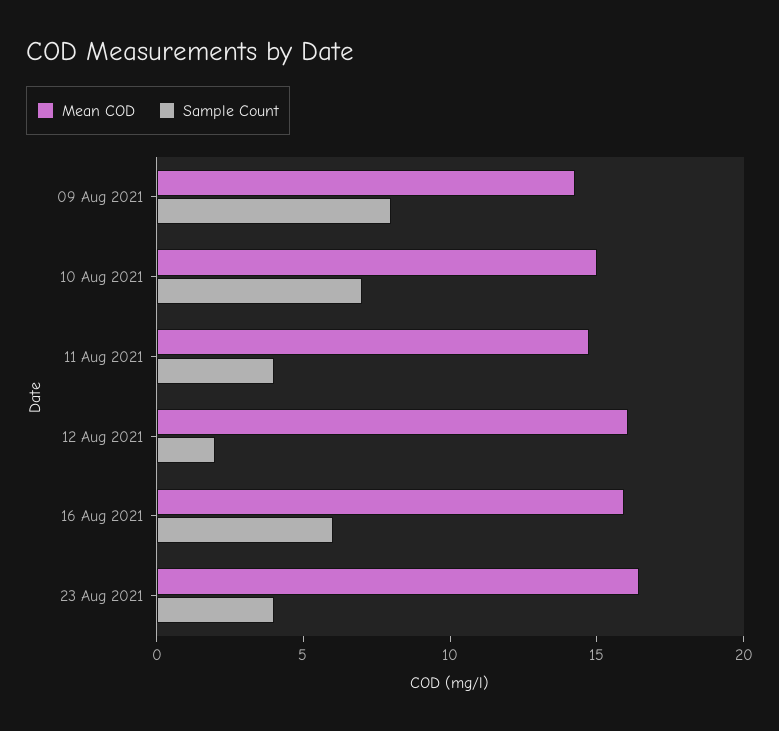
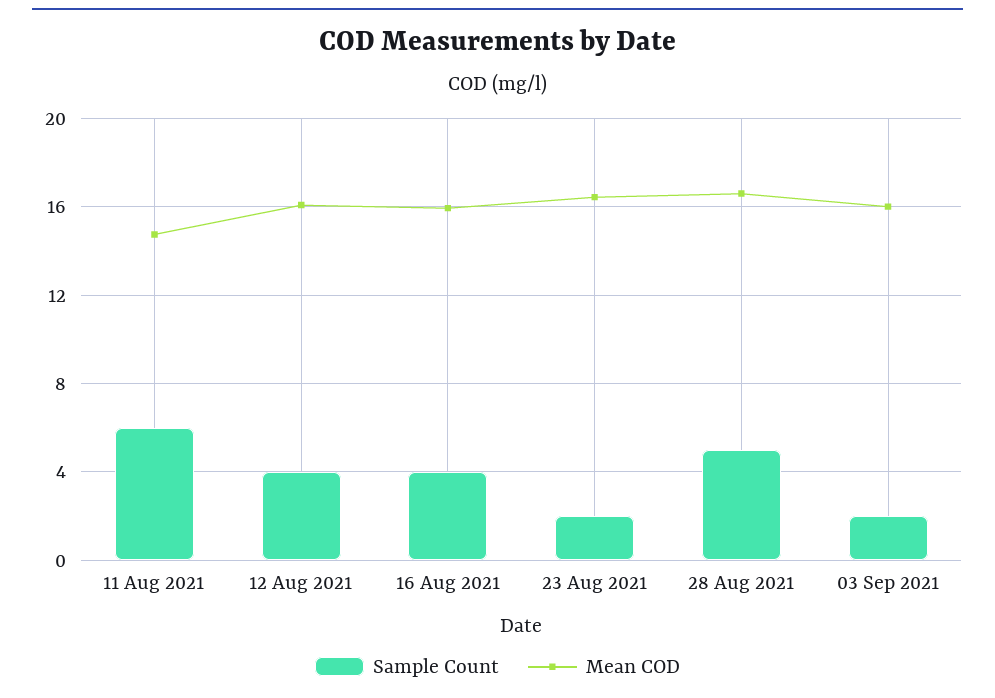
Mean COD, 09 Aug 2021: 14 -> none
Sample Count, 09 Aug 2021: 8 -> none
Mean COD, 10 Aug 2021: 15 -> none
Sample Count, 10 Aug 2021: 7 -> none
Sample Count, 11 Aug 2021: 4 -> 6
Sample Count, 12 Aug 2021: 2 -> 4
Sample Count, 16 Aug 2021: 6 -> 4
Sample Count, 23 Aug 2021: 4 -> 2
Sample Count, 28 Aug 2021: none -> 5
Mean COD, 28 Aug 2021: none -> 16.5
Sample Count, 03 Sep 2021: none -> 2
Mean COD, 03 Sep 2021: none -> 16

